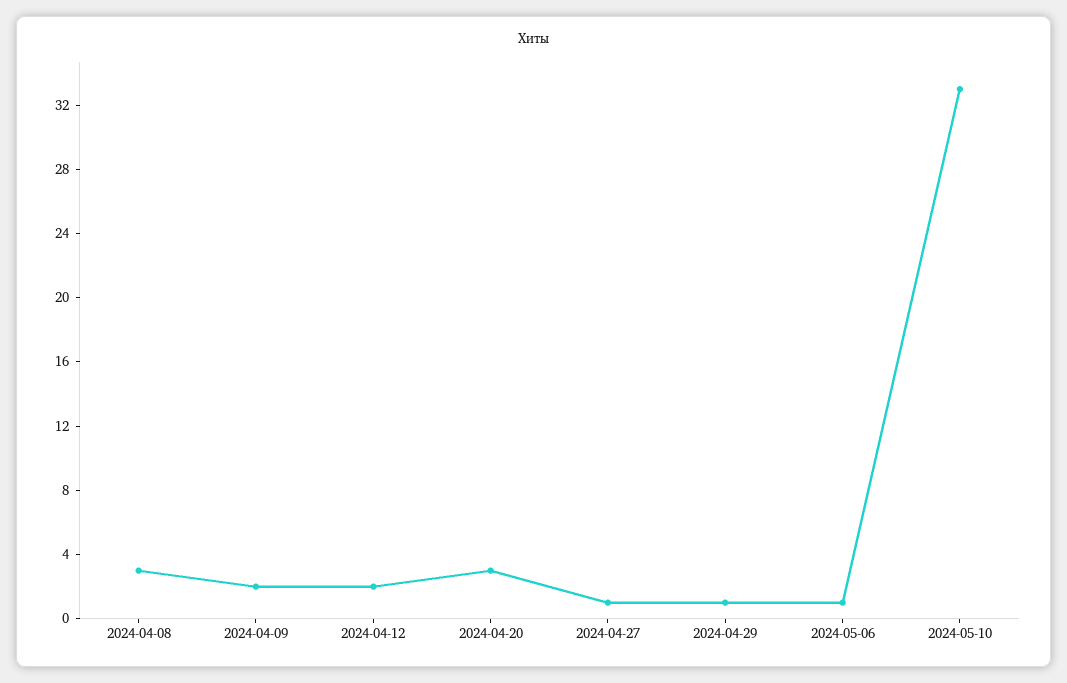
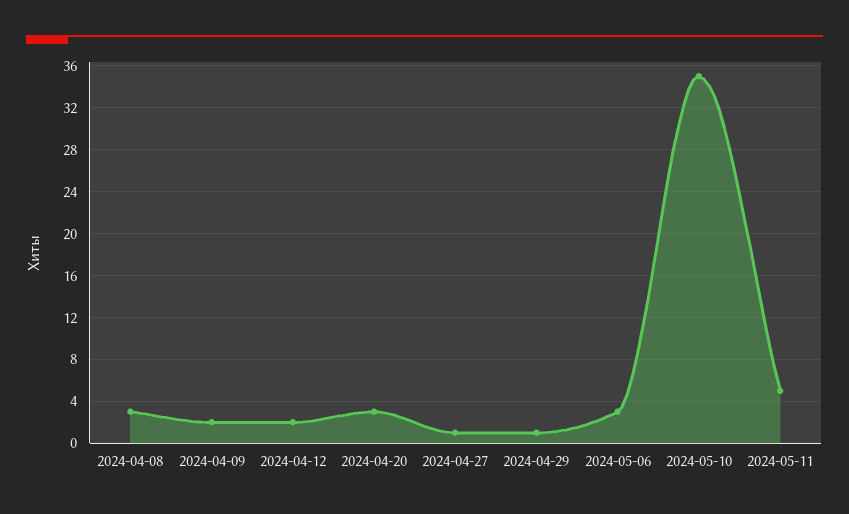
2024-05-06: 1 -> 3
2024-05-10: 33 -> 35
2024-05-11: none -> 5

